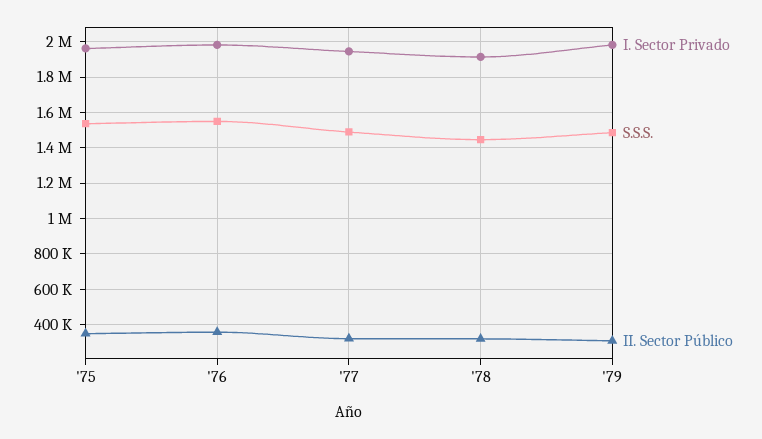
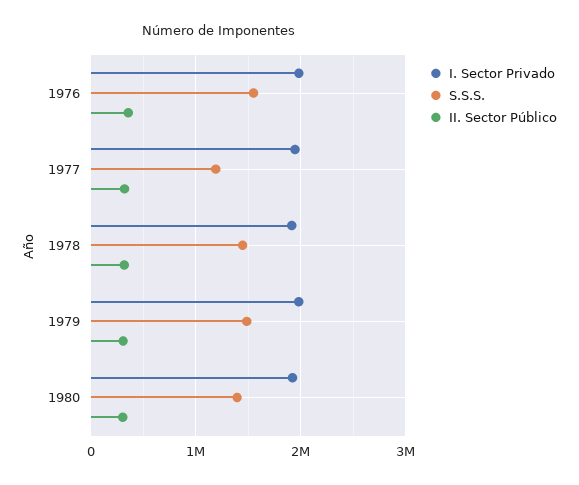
I. Sector Privado, '75: 1950000 -> none
S.S.S., '75: 1550000 -> none
II. Sector Público, '75: 350000 -> none
S.S.S., '77: 1500000 -> 1200000
I. Sector Privado, 1980: none -> 1900000
S.S.S., 1980: none -> 1400000
II. Sector Público, 1980: none -> 300000

